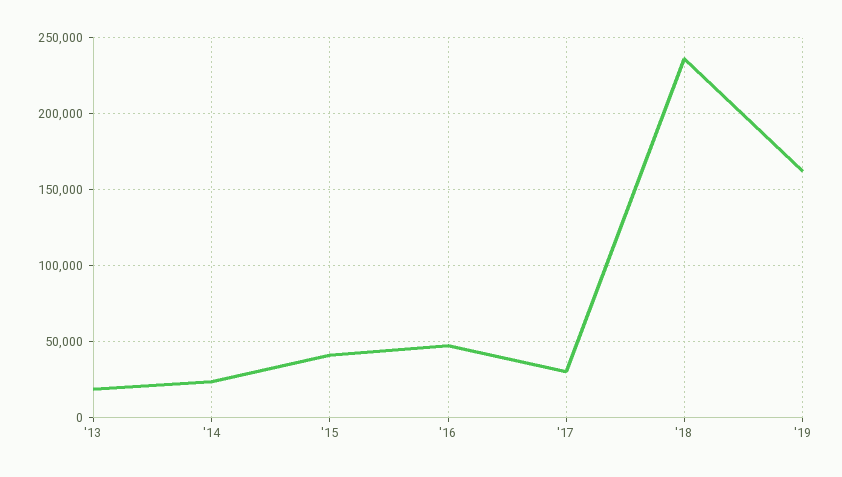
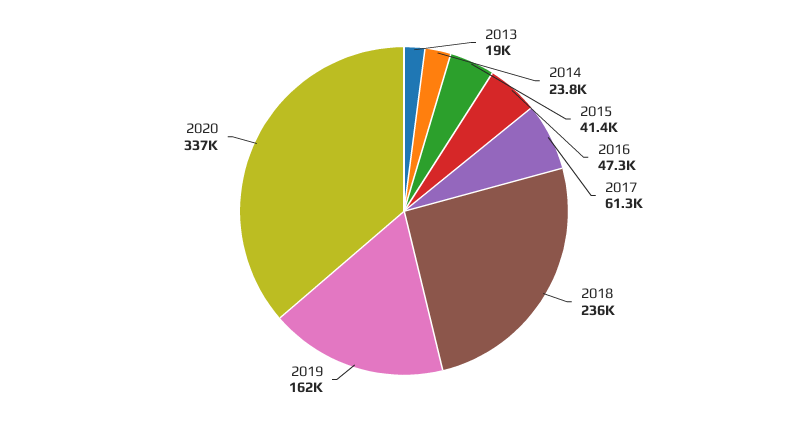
'17: 30000 -> 61300
2020: none -> 337000

